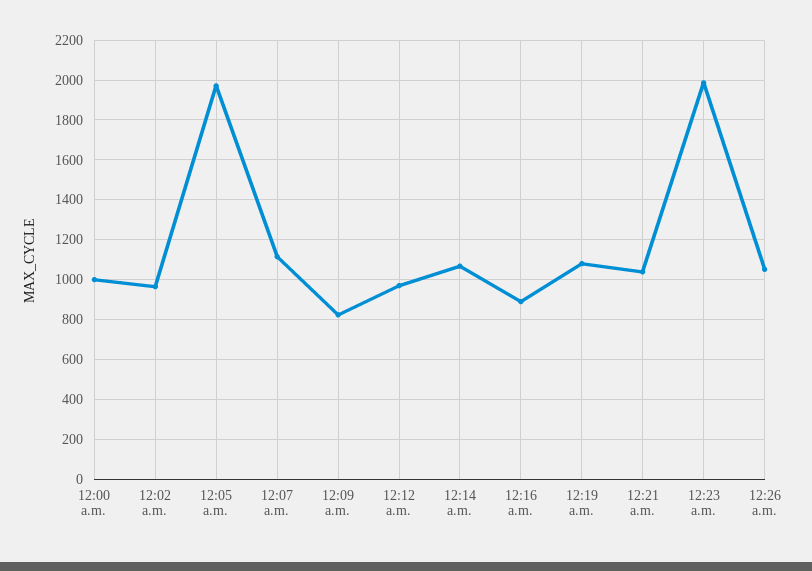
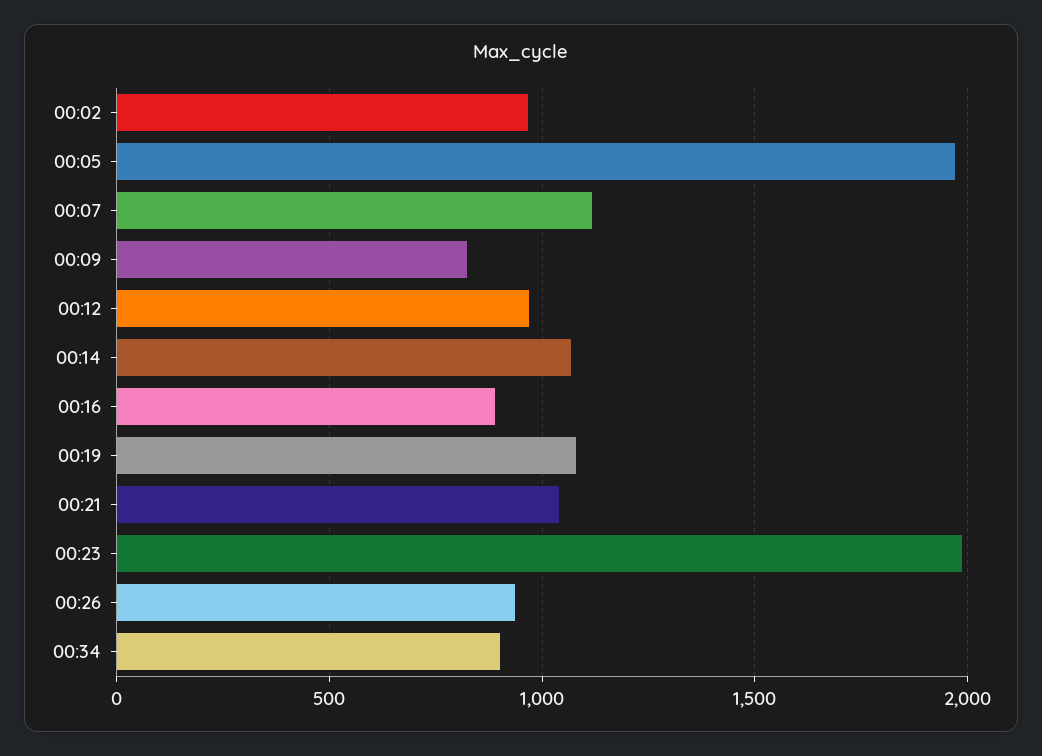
12:00 a.m.: 1000 -> none
12:26 a.m.: 1050 -> 950
00:34: none -> 900

